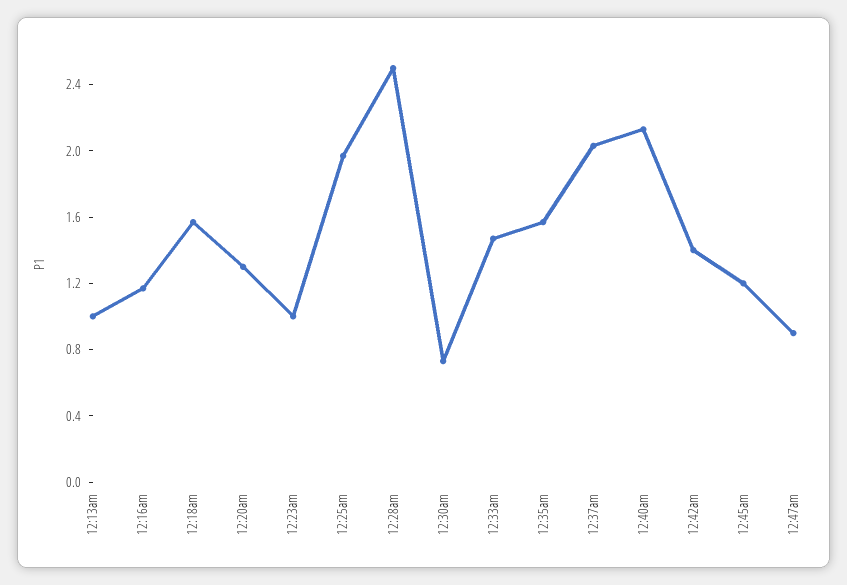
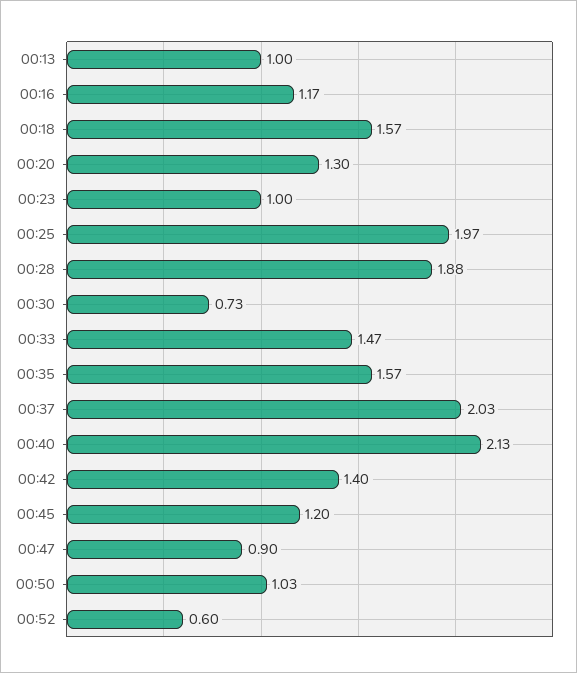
12:28am: 2.5 -> 1.88
00:50: none -> 1.03
00:52: none -> 0.6

